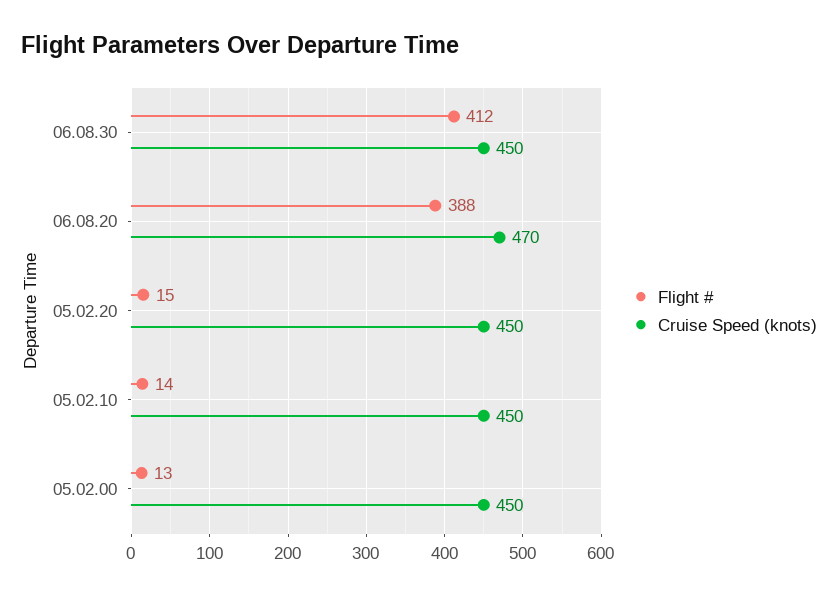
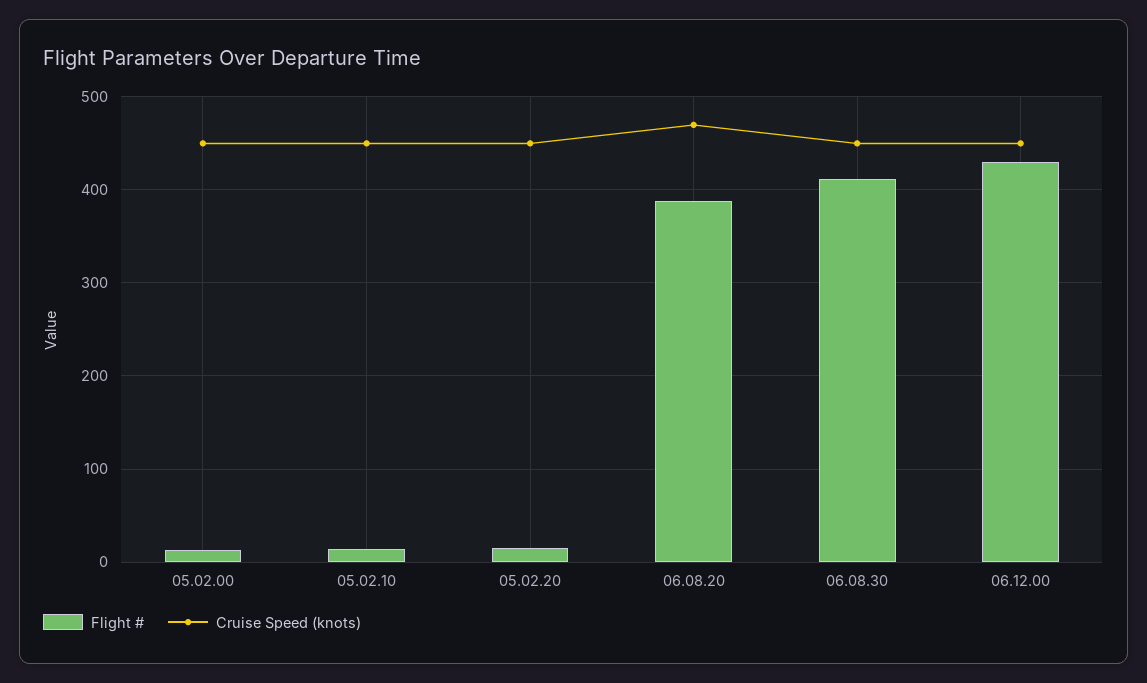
Flight #, 06.12.00: none -> 430
Cruise Speed (knots), 06.12.00: none -> 450

